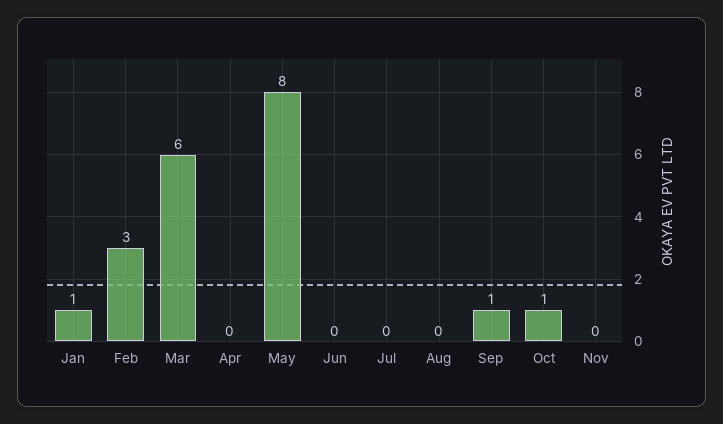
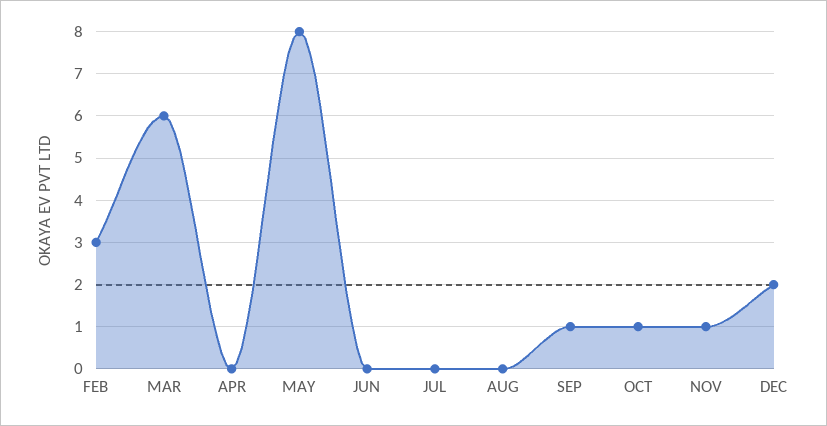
Jan: 1 -> none
Nov: 0 -> 1
DEC: none -> 2

